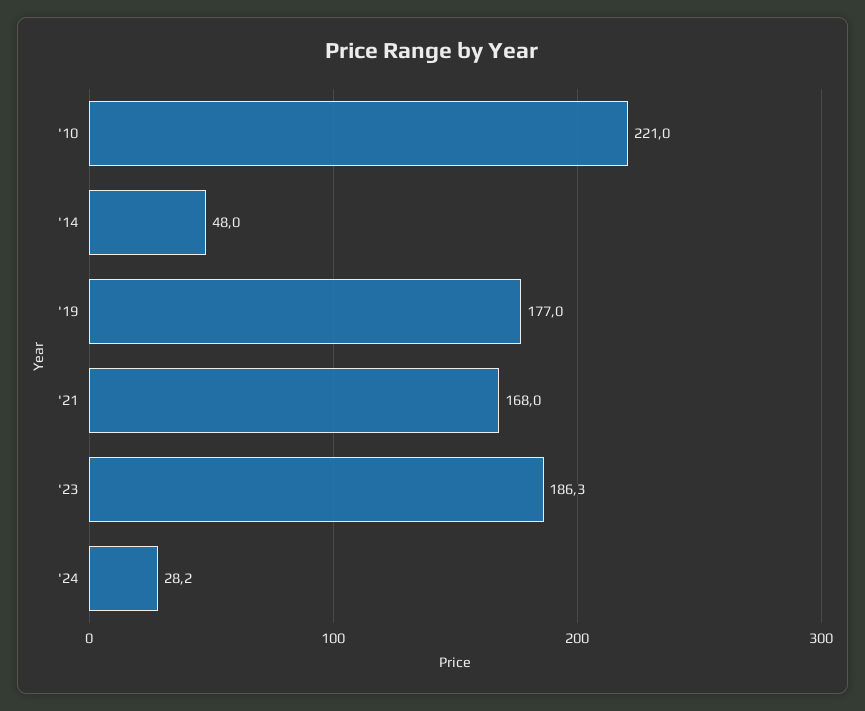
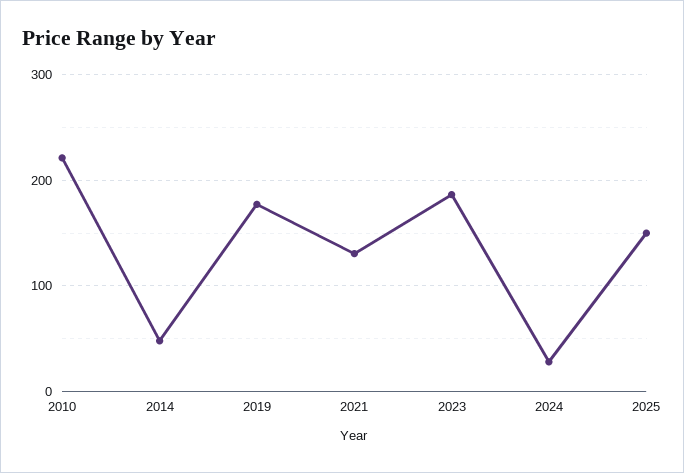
'21: 168 -> 130
2025: none -> 150

